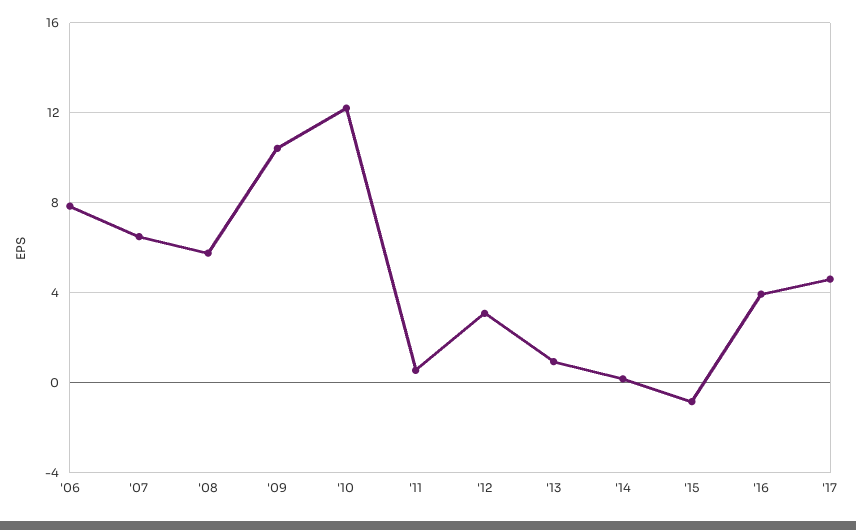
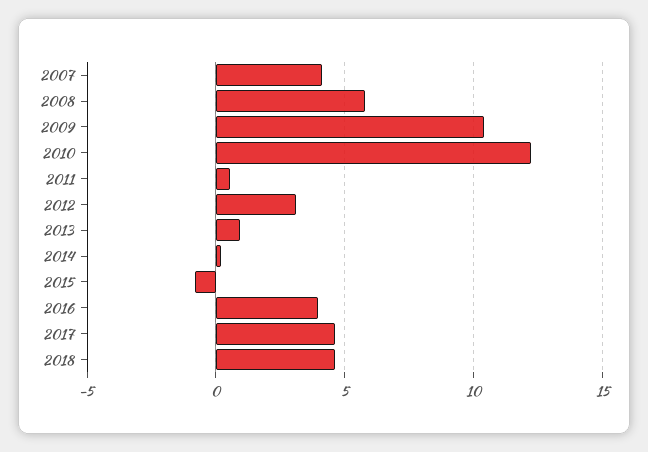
'06: 8 -> none
'07: 6.5 -> 4
2018: none -> 4.5

